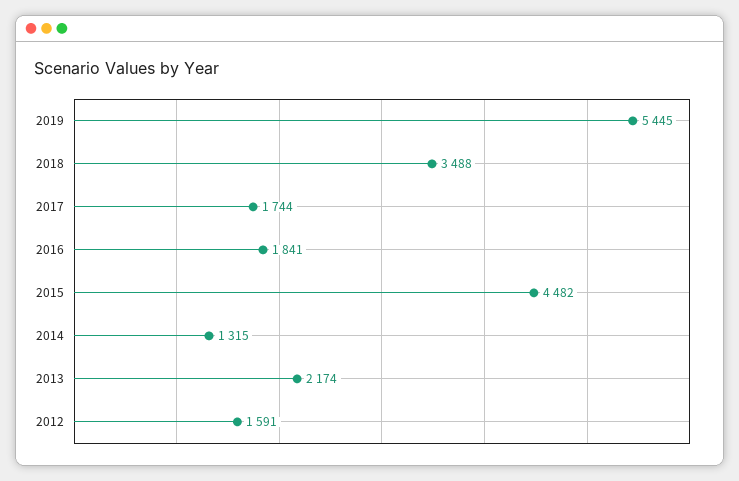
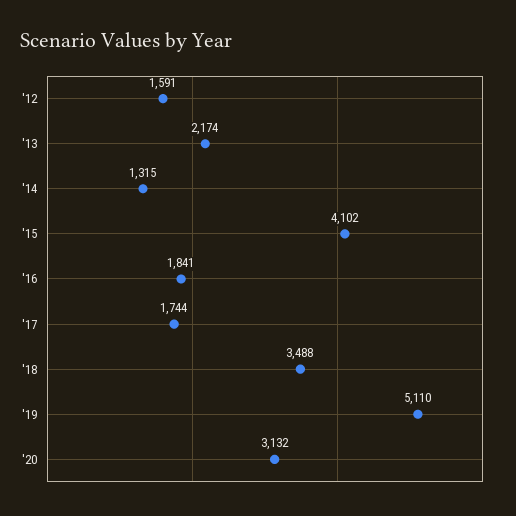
2019: 5445 -> 5110
2015: 4482 -> 4102
'20: none -> 3132

